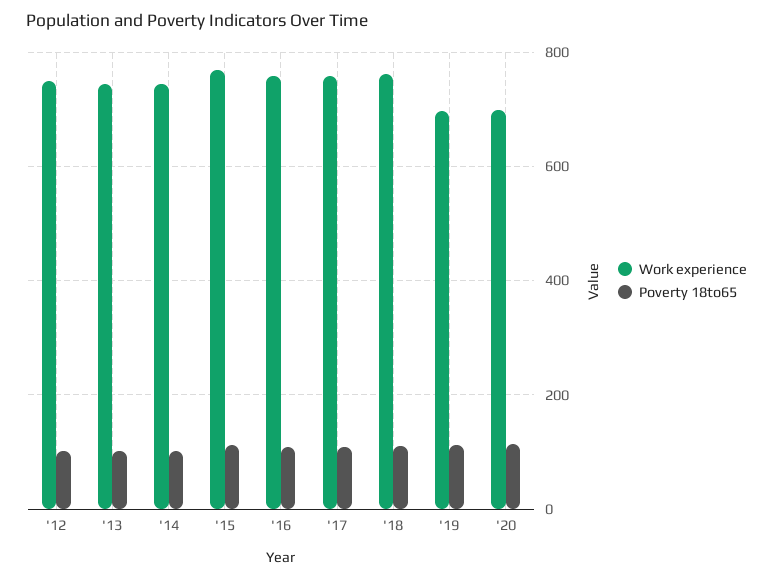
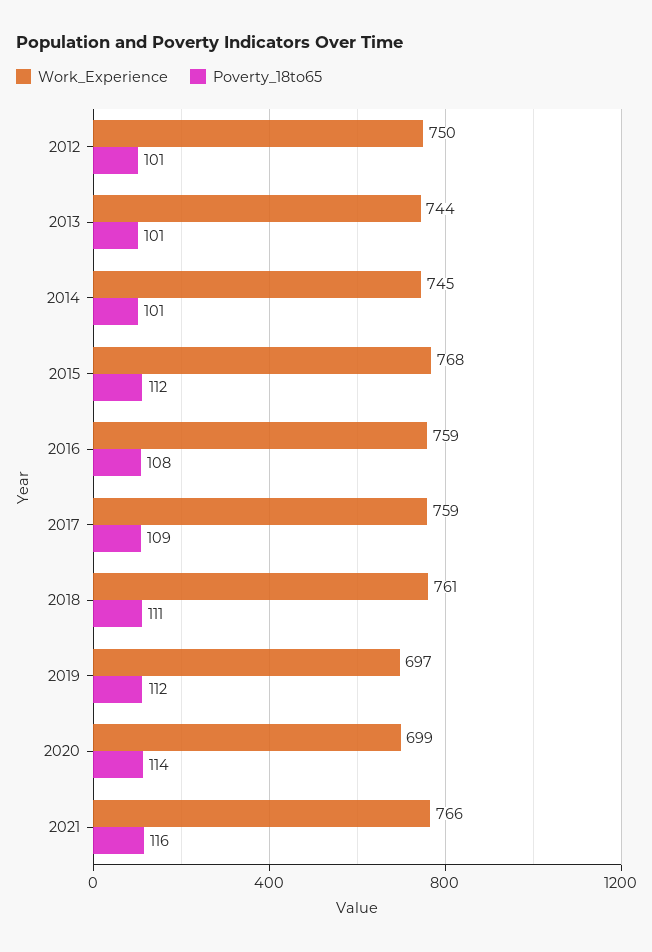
Work experience, 2021: none -> 766
Poverty 18to65, 2021: none -> 116

